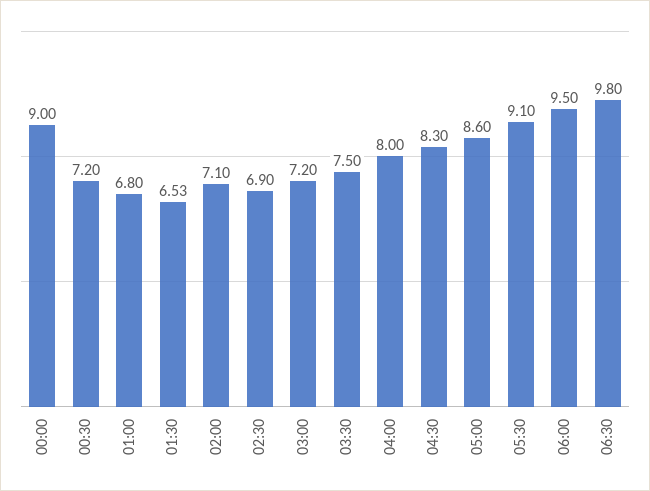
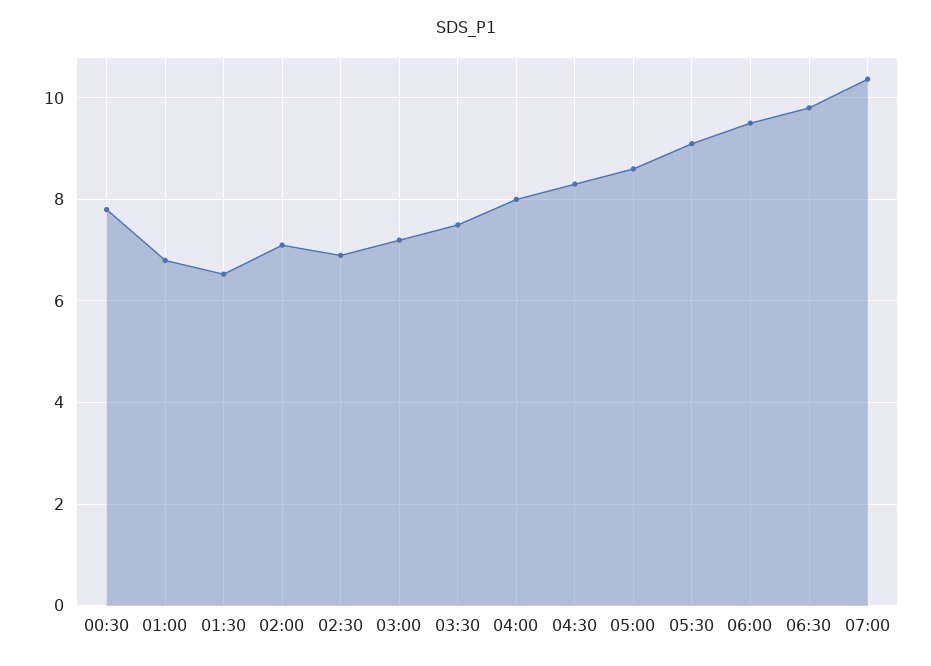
00:00: 9 -> none
00:30: 7.2 -> 7.8
07:00: none -> 10.4

